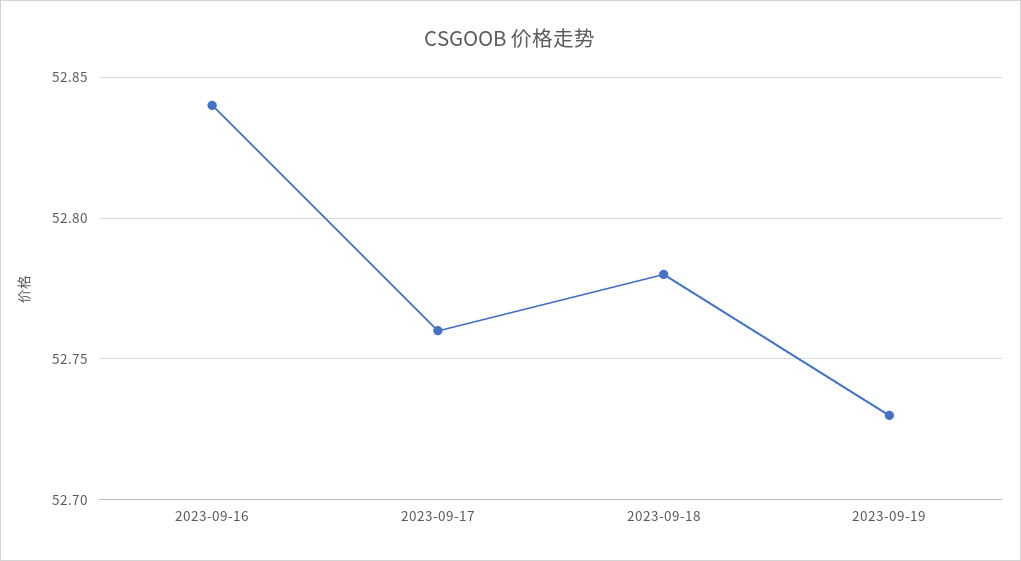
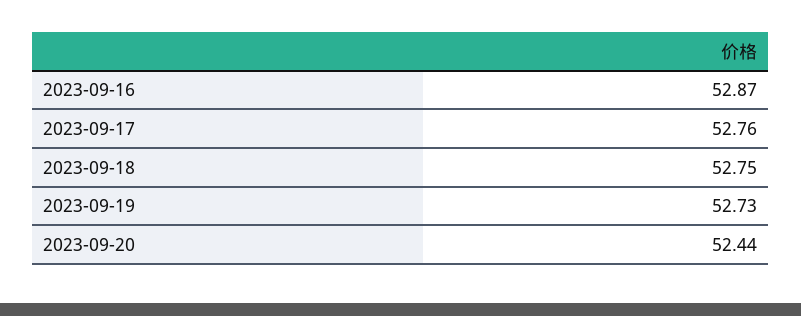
2023-09-16: 52.84 -> 52.87
2023-09-18: 52.78 -> 52.75
2023-09-20: none -> 52.44

